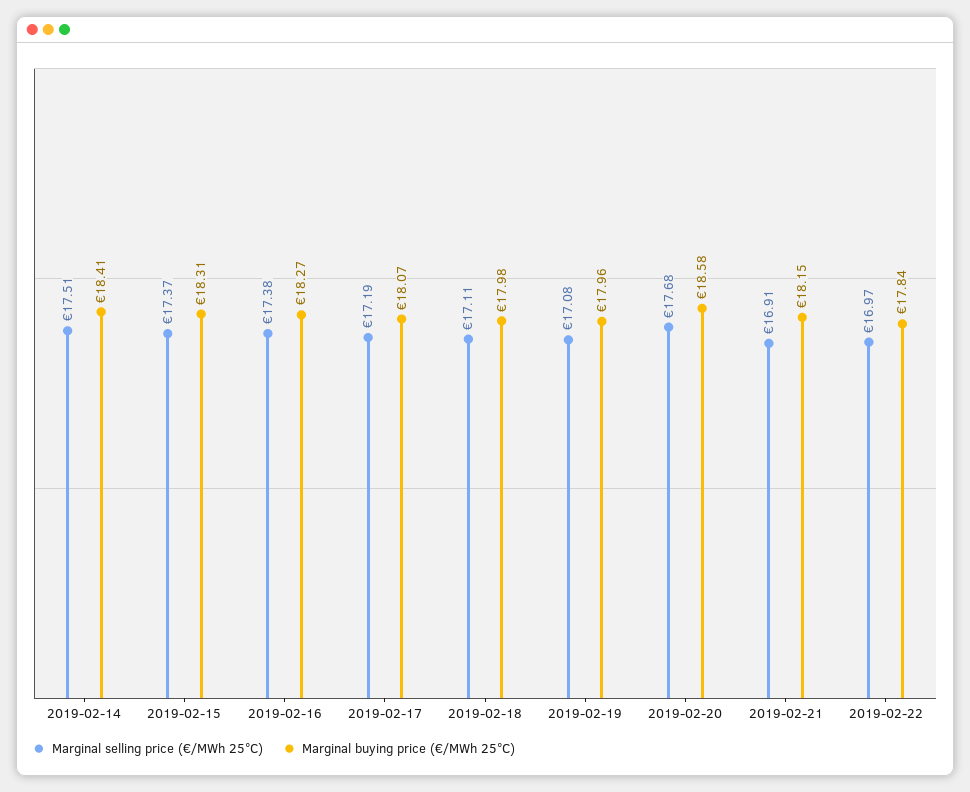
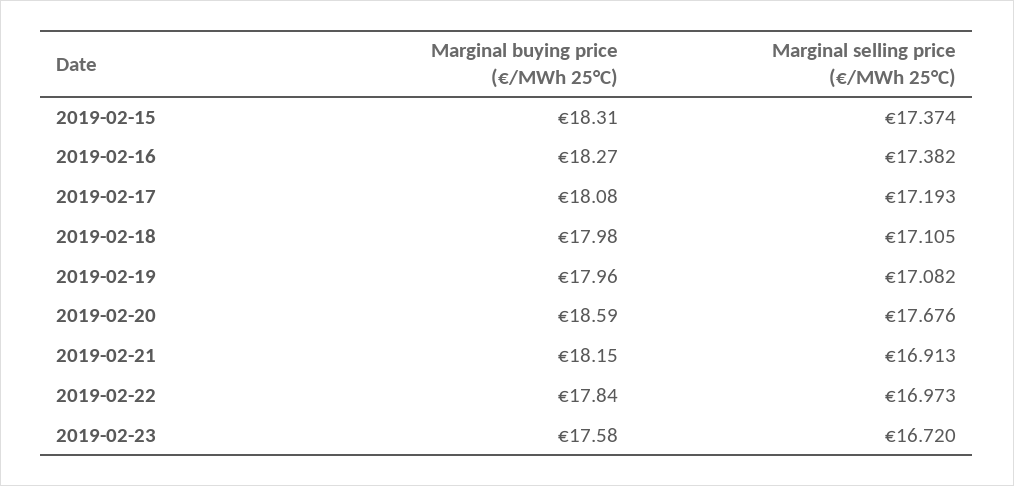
Marginal selling price (€/MWh 25°C), 2019-02-14: 17.51 -> none
Marginal buying price (€/MWh 25°C), 2019-02-14: 18.41 -> none
Marginal buying price (€/MWh 25°C), 2019-02-17: 18.07 -> 18.08
Marginal buying price (€/MWh 25°C), 2019-02-20: 18.58 -> 18.59
Marginal buying price (€/MWh 25°C), 2019-02-23: none -> 17.58
Marginal selling price (€/MWh 25°C), 2019-02-23: none -> 16.72

